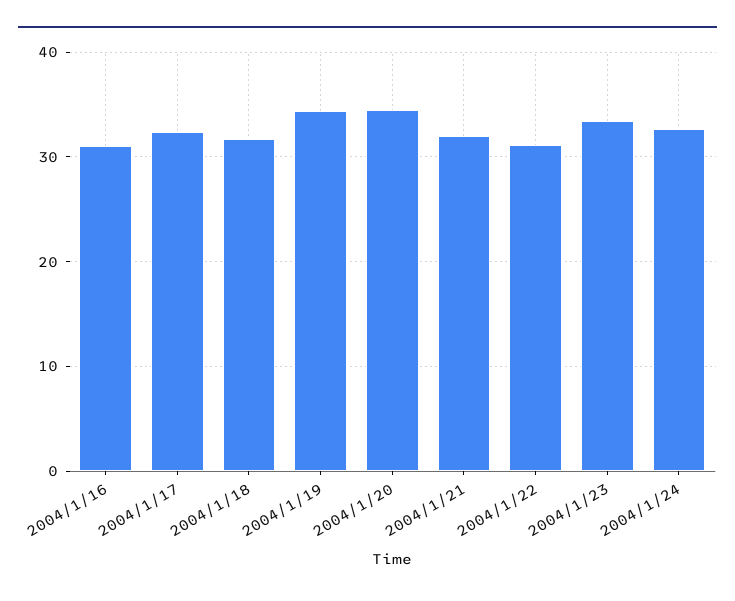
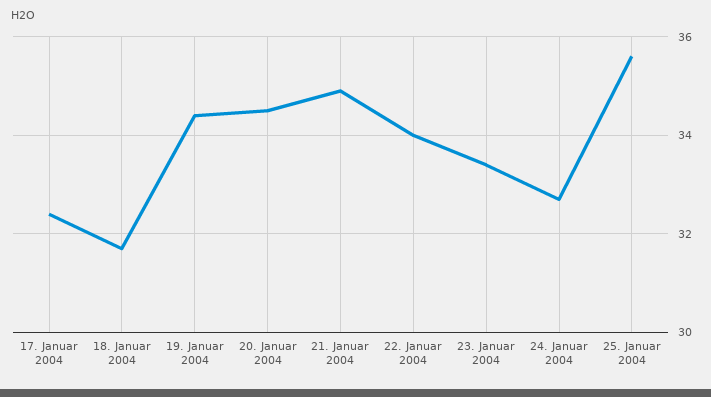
2004/1/16: 31 -> none
2004/1/21: 32 -> 35
2004/1/22: 31 -> 34
25. Januar 2004: none -> 35.5

